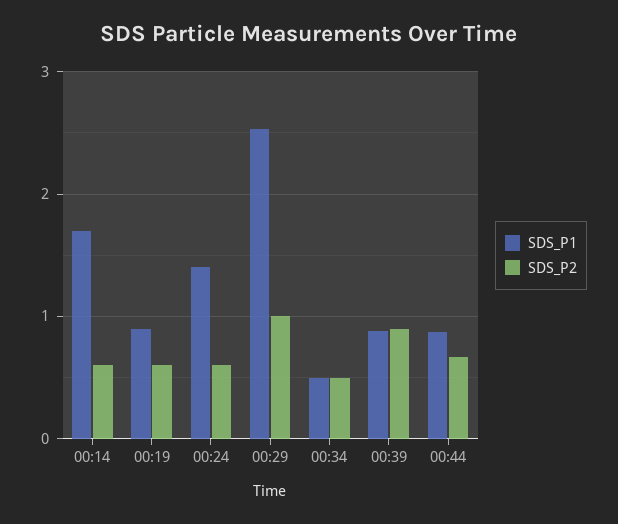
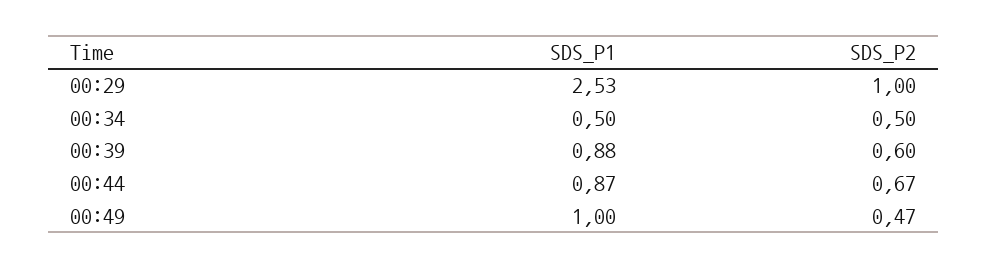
SDS_P1, 00:14: 1.7 -> none
SDS_P2, 00:14: 0.6 -> none
SDS_P1, 00:19: 0.9 -> none
SDS_P2, 00:19: 0.6 -> none
SDS_P1, 00:24: 1.4 -> none
SDS_P2, 00:24: 0.6 -> none
SDS_P2, 00:39: 0.9 -> 0.6
SDS_P1, 00:49: none -> 1
SDS_P2, 00:49: none -> 0.47

